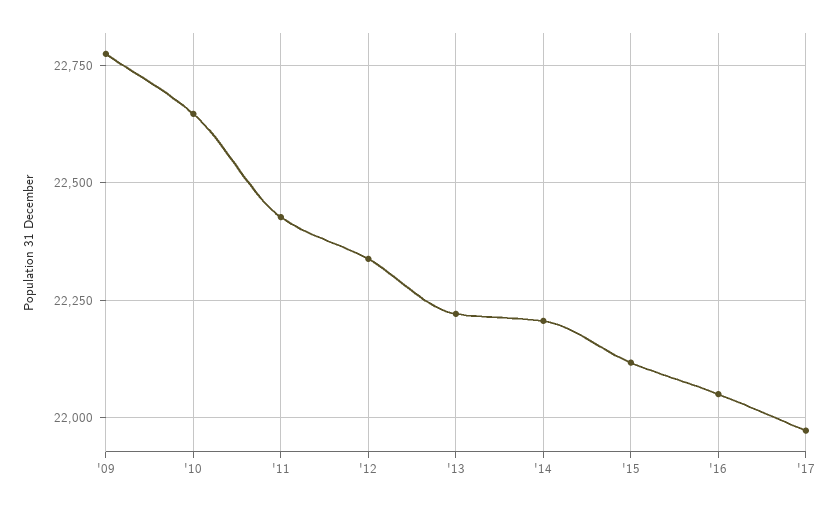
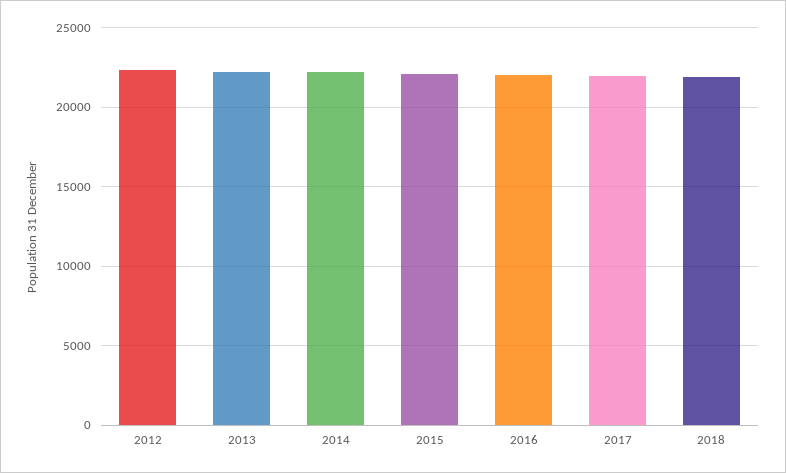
'09: 22775 -> none
'10: 22650 -> none
'11: 22425 -> none
2018: none -> 22000

